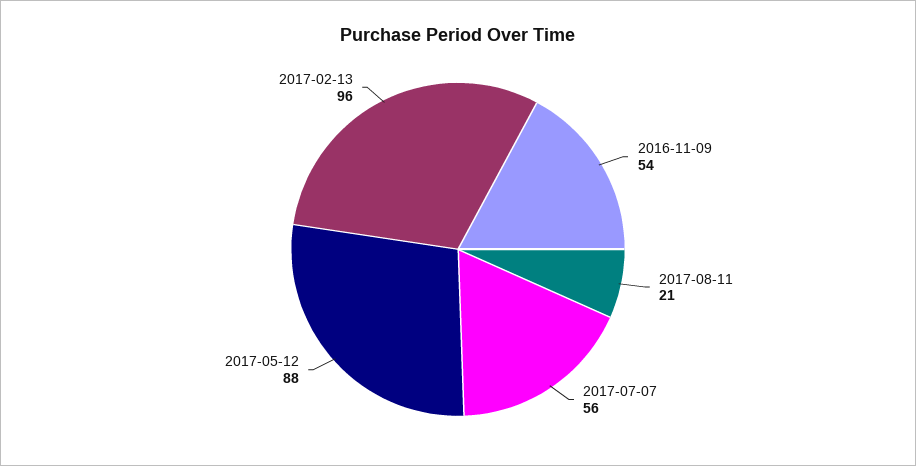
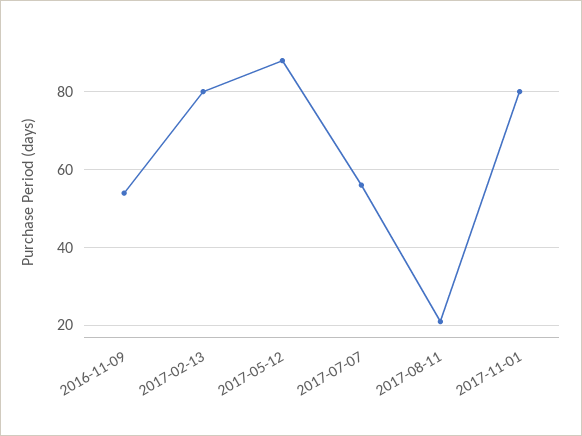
2017-02-13: 96 -> 80
2017-11-01: none -> 80

